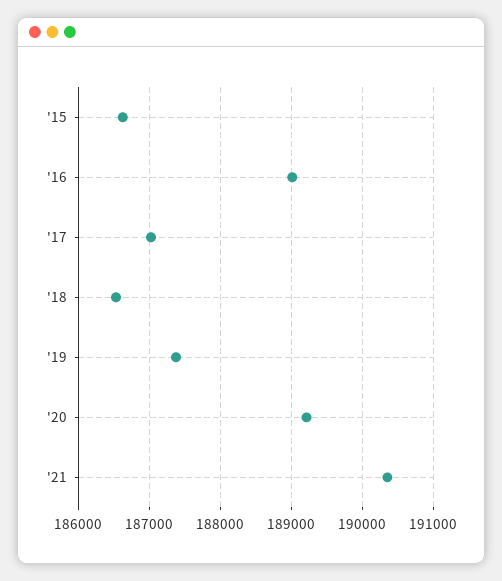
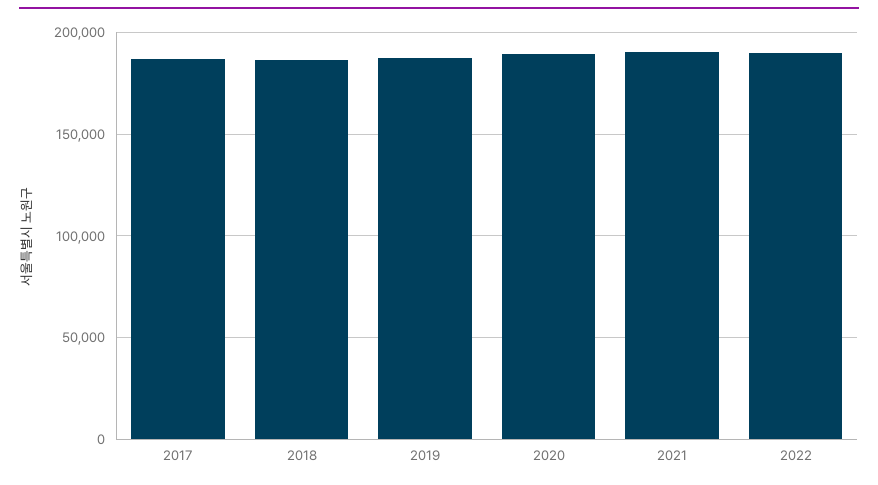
'15: 186600 -> none
'16: 189000 -> none
2022: none -> 190000

